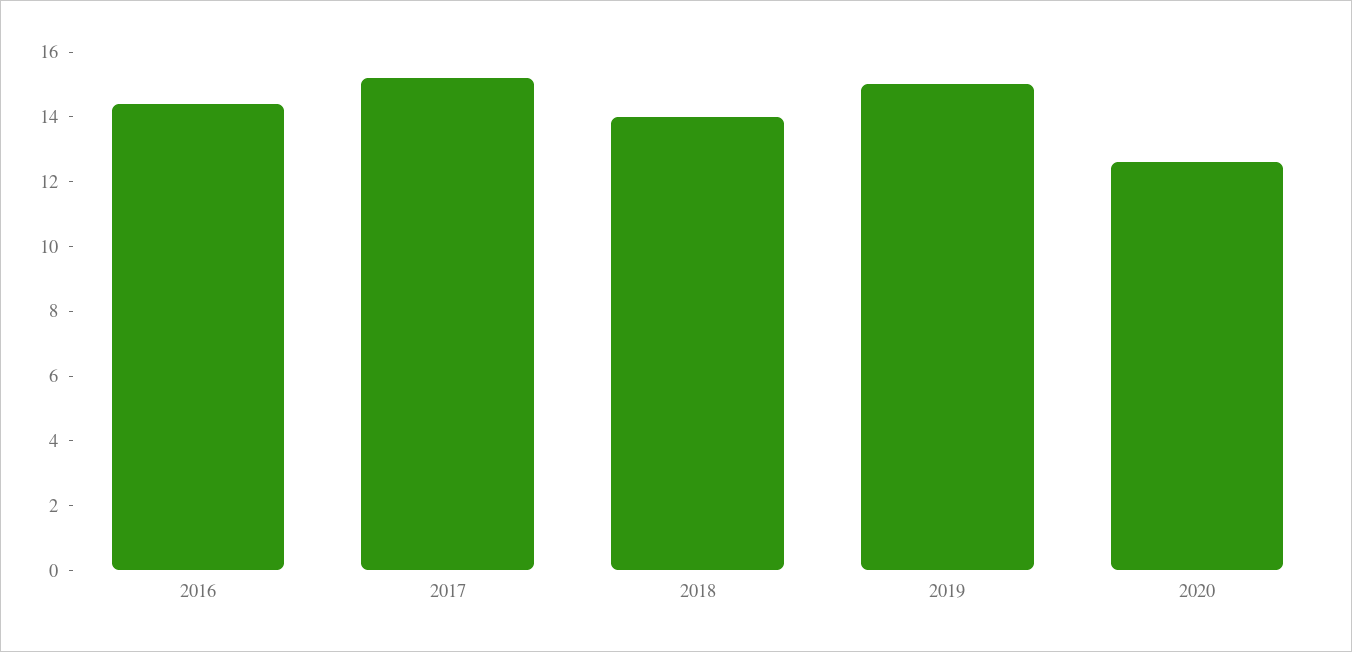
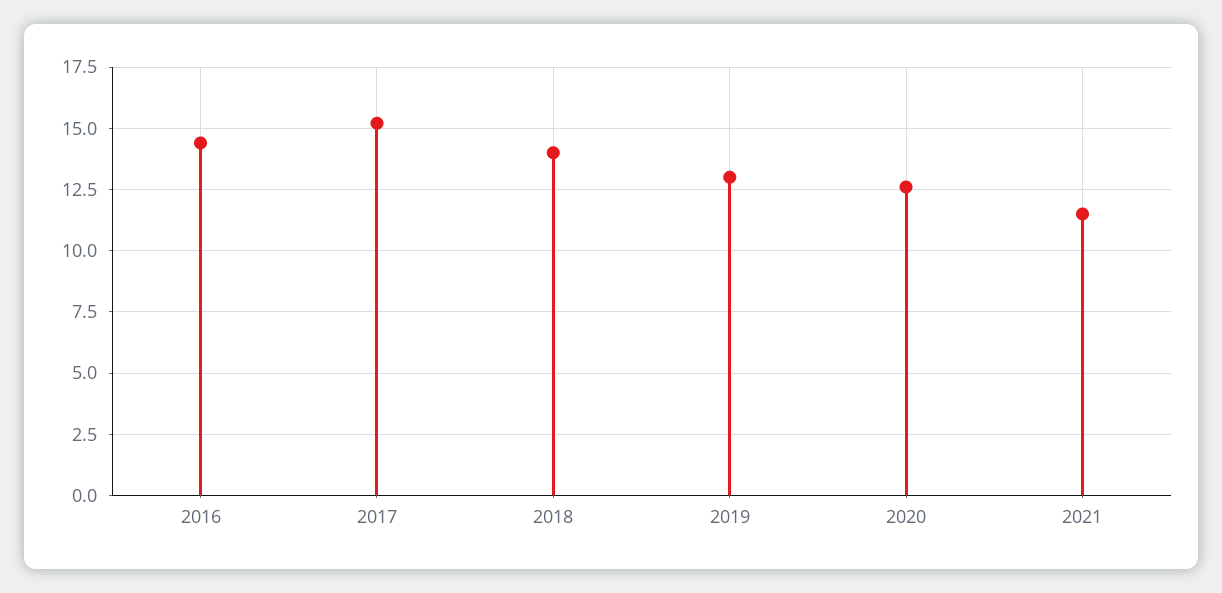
2019: 15 -> 13
2021: none -> 11.5

